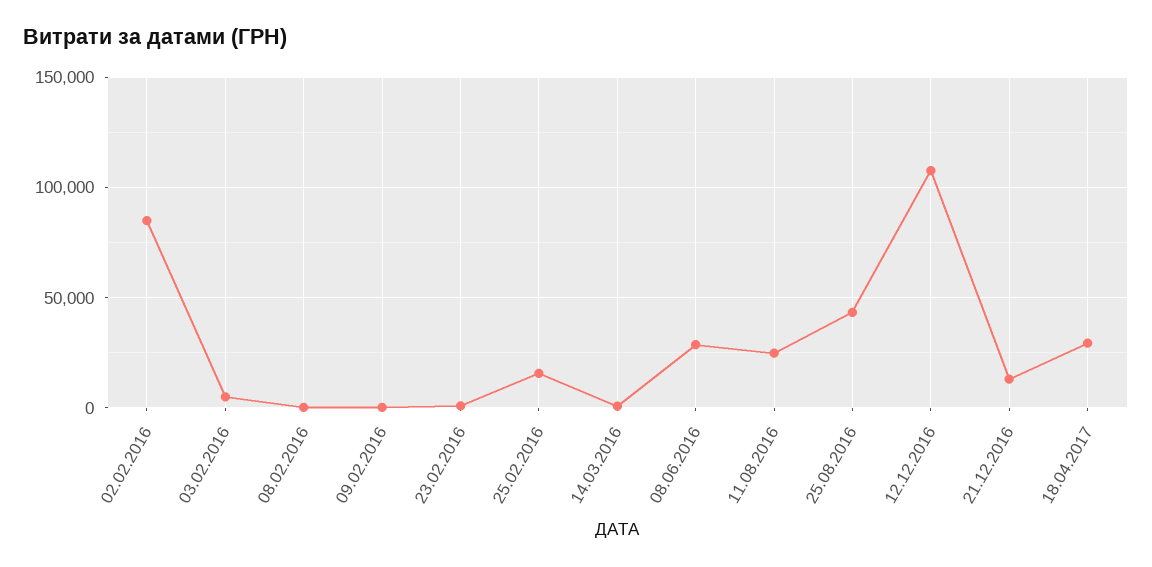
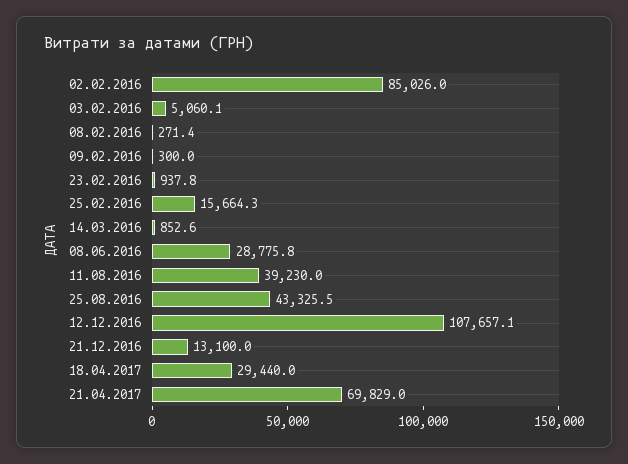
11.08.2016: 25000 -> 39230
21.04.2017: none -> 69829

